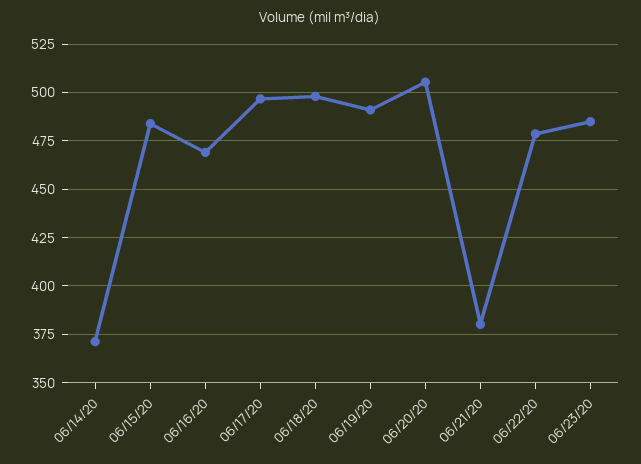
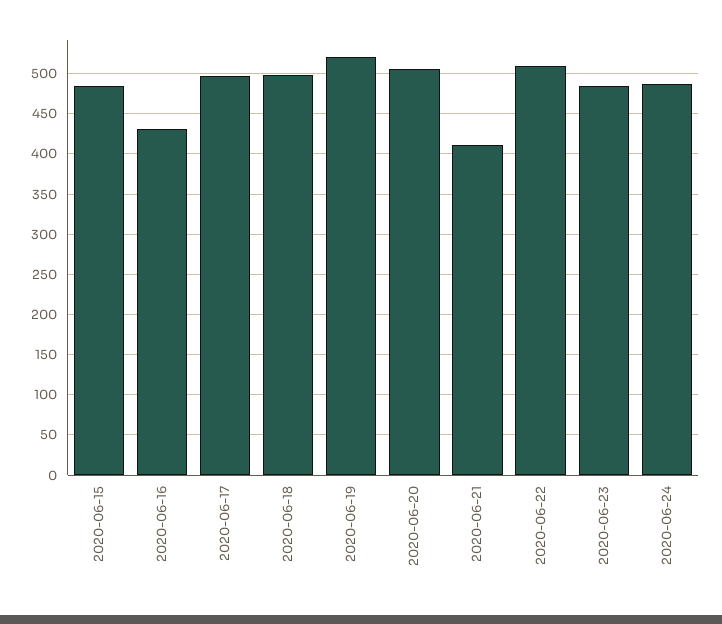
06/14/20: 370 -> none
06/16/20: 470 -> 430
06/19/20: 490 -> 520
06/21/20: 380 -> 410
06/22/20: 480 -> 510
2020-06-24: none -> 490

